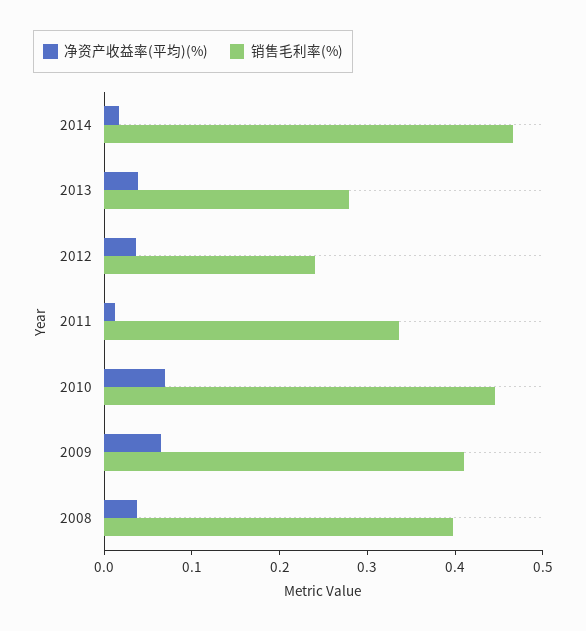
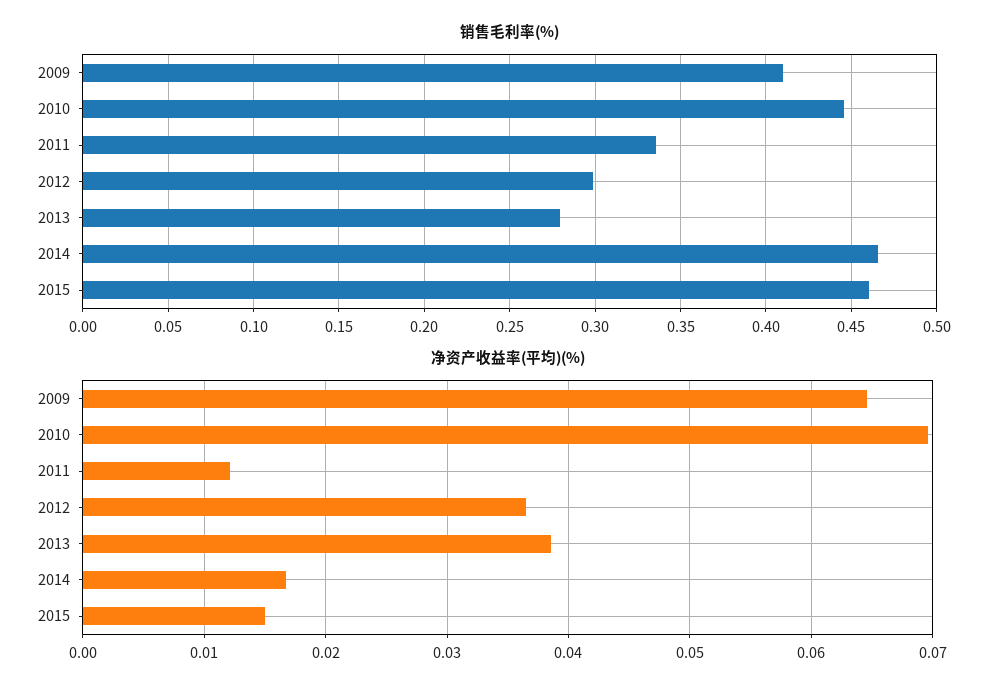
销售毛利率(%), 2012: 0.24 -> 0.3
净资产收益率(平均)(%), 2008: 0.04 -> none
销售毛利率(%), 2008: 0.4 -> none
销售毛利率(%), 2015: none -> 0.46
净资产收益率(平均)(%), 2015: none -> 0.015

